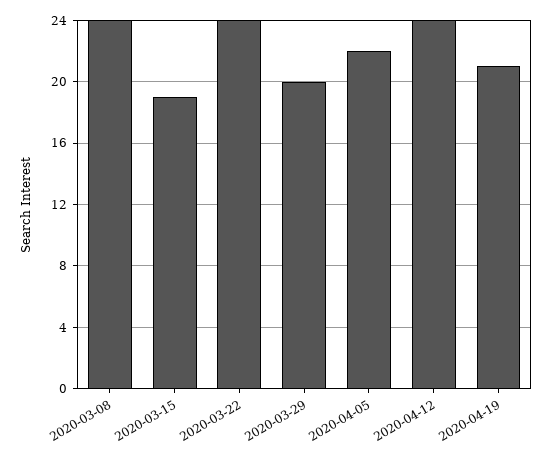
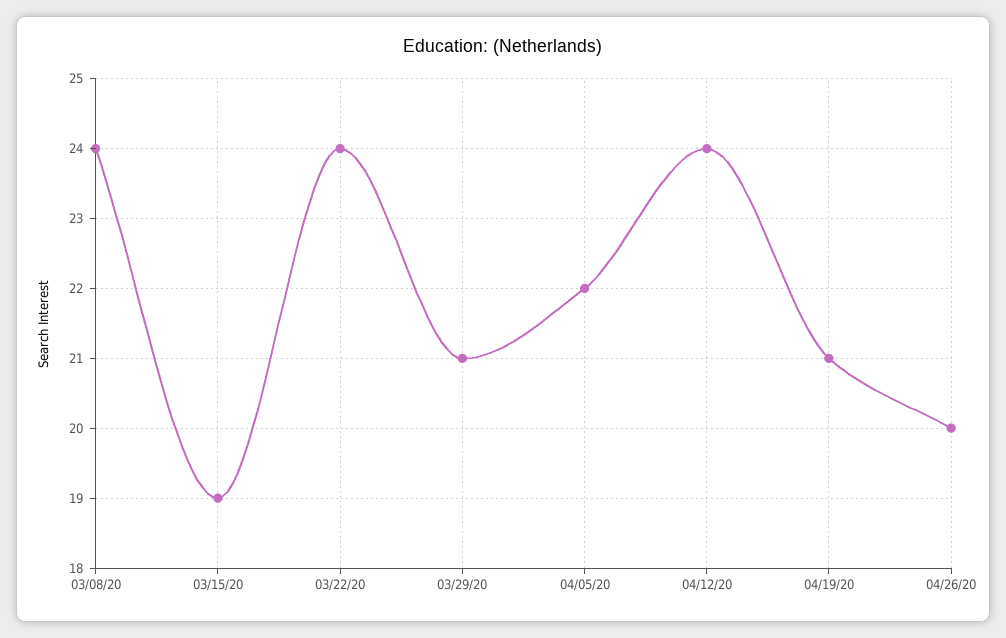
2020-03-29: 20 -> 21
04/26/20: none -> 20

